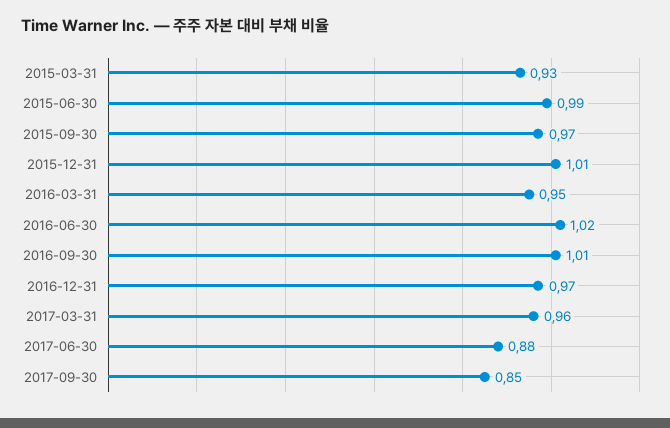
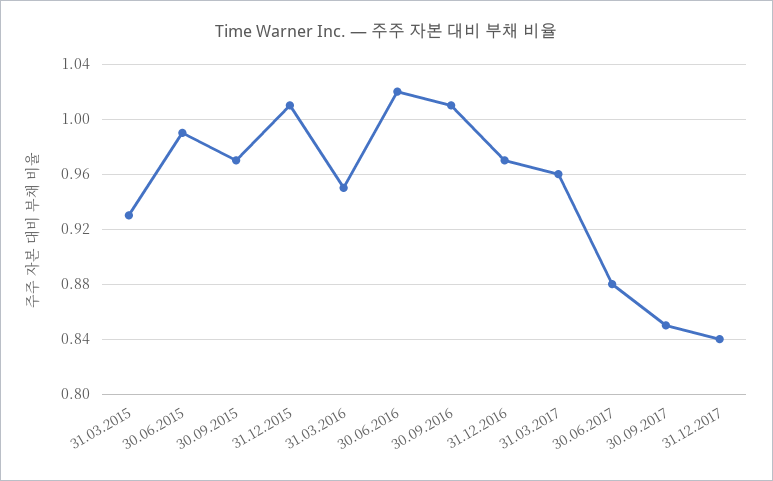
31.12.2017: none -> 0.84

